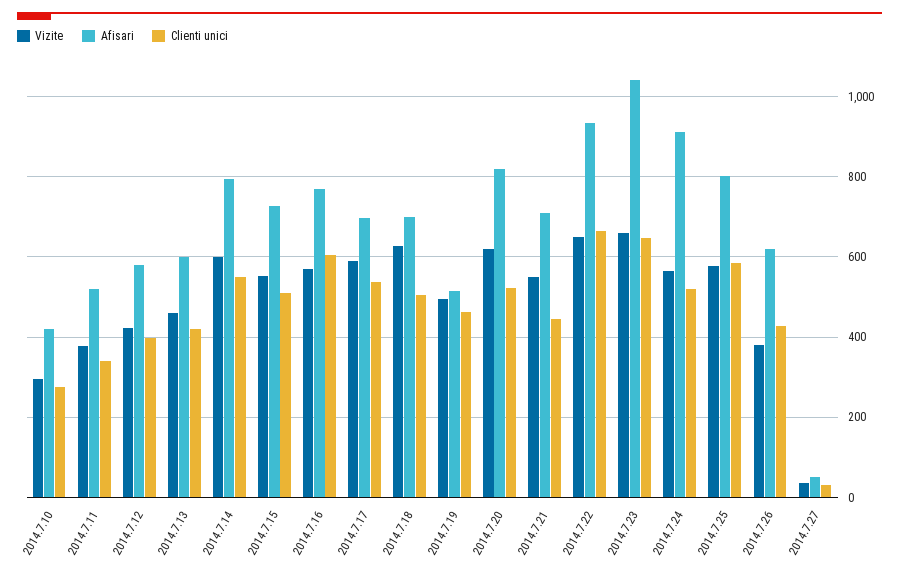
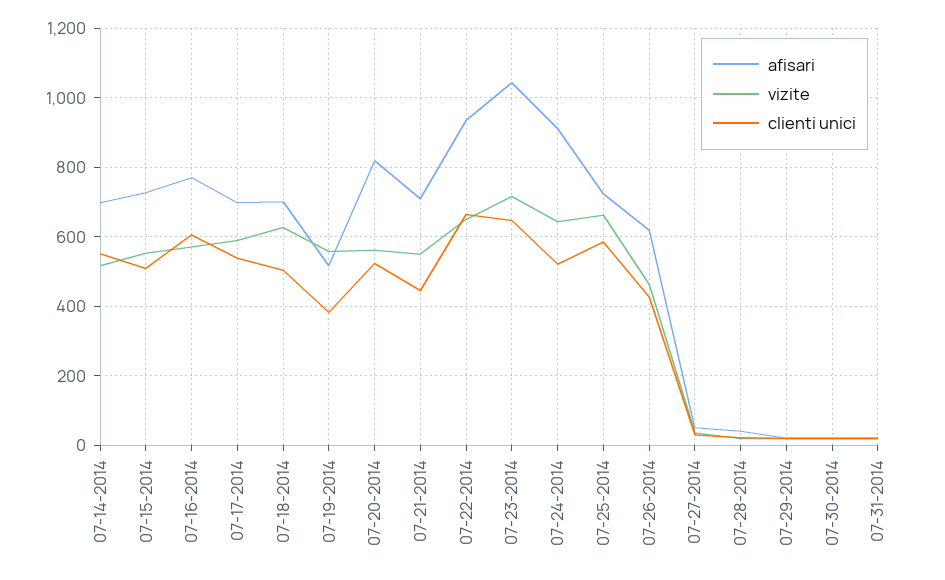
Vizite, 2014.7.10: 300 -> none
Afisari, 2014.7.10: 420 -> none
Clienti unici, 2014.7.10: 280 -> none
Vizite, 2014.7.11: 380 -> none
Afisari, 2014.7.11: 520 -> none
Clienti unici, 2014.7.11: 340 -> none
Vizite, 2014.7.12: 420 -> none
Afisari, 2014.7.12: 580 -> none
Clienti unici, 2014.7.12: 400 -> none
Vizite, 2014.7.13: 460 -> none
Afisari, 2014.7.13: 600 -> none
Clienti unici, 2014.7.13: 420 -> none
Vizite, 2014.7.14: 600 -> 520
Afisari, 2014.7.14: 800 -> 700
Vizite, 2014.7.19: 500 -> 560
Clienti unici, 2014.7.19: 460 -> 380
Vizite, 2014.7.20: 620 -> 560
Vizite, 2014.7.23: 660 -> 720
Vizite, 2014.7.24: 560 -> 640
Vizite, 2014.7.25: 580 -> 660
Afisari, 2014.7.25: 800 -> 720
Vizite, 2014.7.26: 380 -> 460
Afisari, 07-28-2014: none -> 40
Vizite, 07-28-2014: none -> 20
Clienti unici, 07-28-2014: none -> 20
Afisari, 07-29-2014: none -> 20
Vizite, 07-29-2014: none -> 20
Clienti unici, 07-29-2014: none -> 20
Afisari, 07-30-2014: none -> 20
Vizite, 07-30-2014: none -> 20
Clienti unici, 07-30-2014: none -> 20
Afisari, 07-31-2014: none -> 20
Vizite, 07-31-2014: none -> 20
Clienti unici, 07-31-2014: none -> 20

